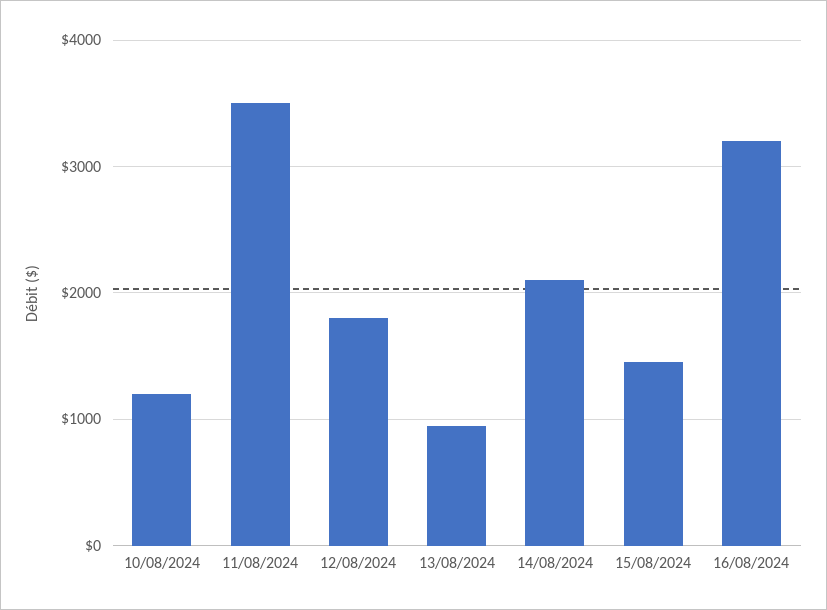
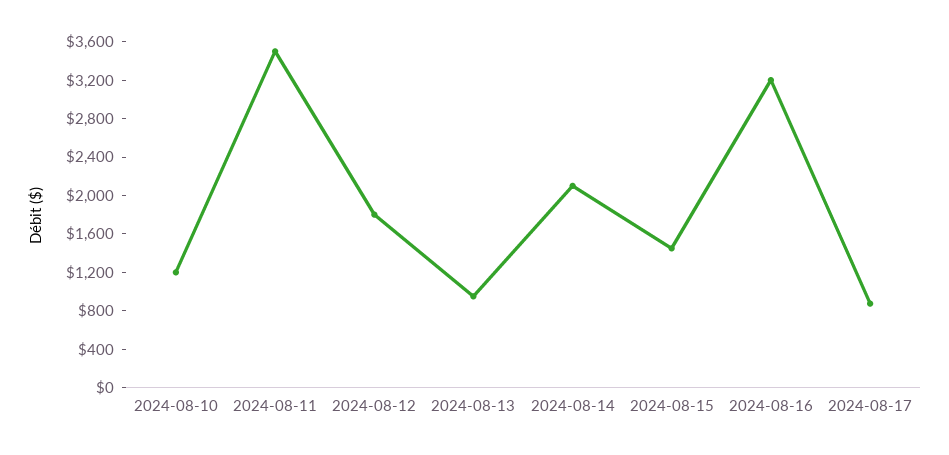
2024-08-17: none -> 900

